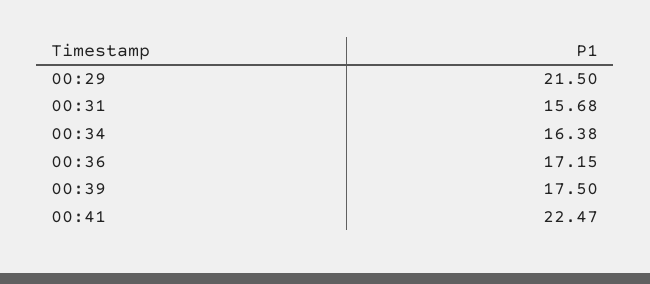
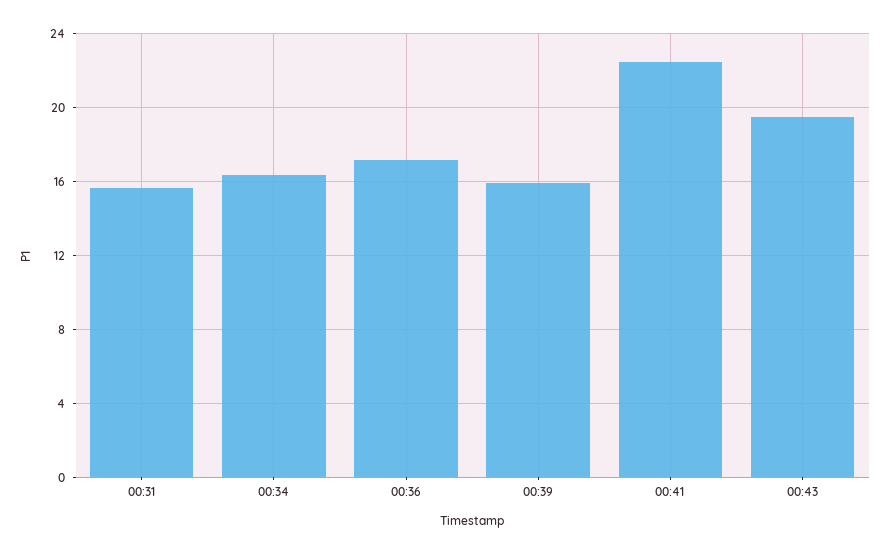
00:29: 21.5 -> none
00:39: 17.5 -> 16
00:43: none -> 19.5

